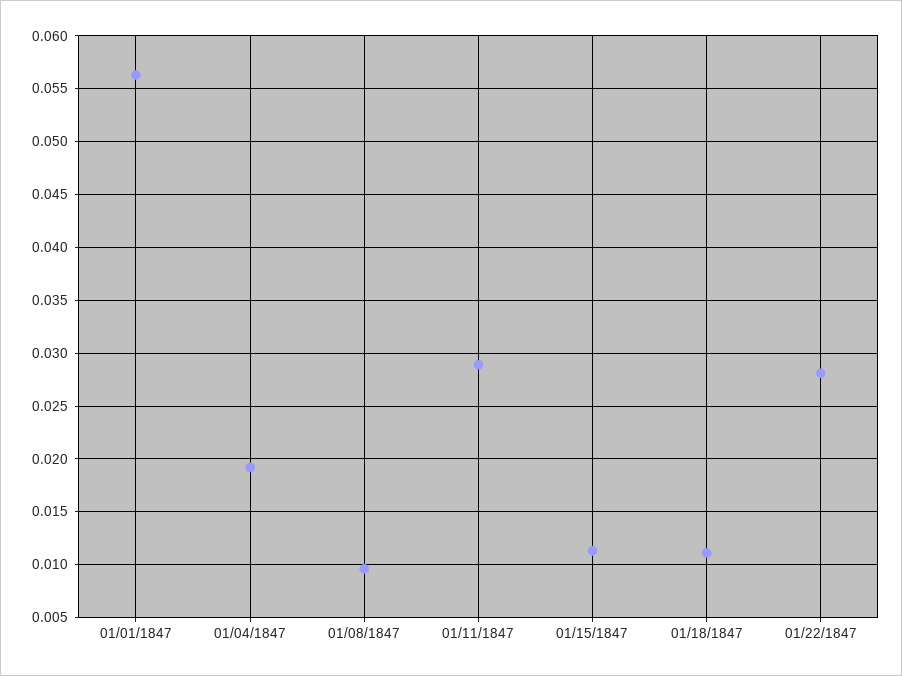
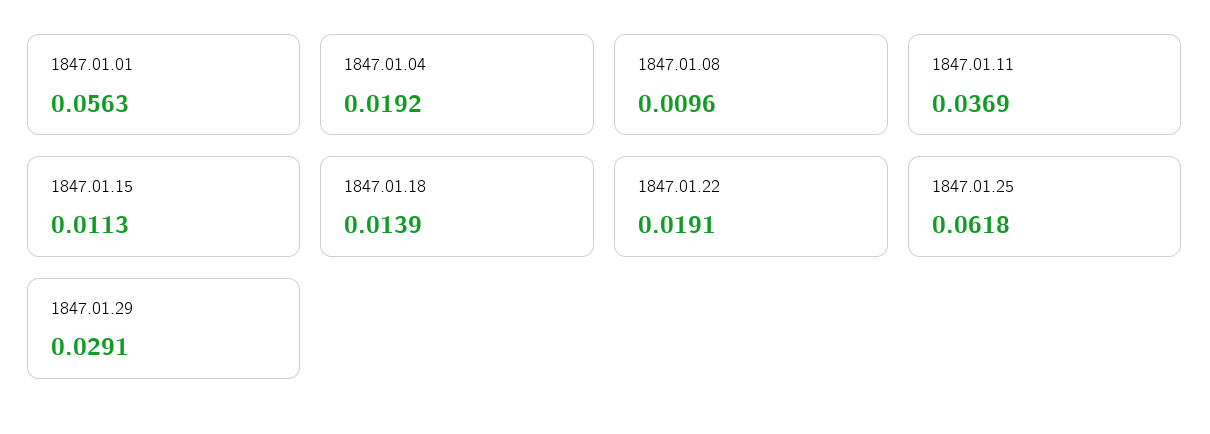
01/11/1847: 0.029 -> 0.0369
01/18/1847: 0.011 -> 0.0139
01/22/1847: 0.028 -> 0.0191
1847.01.25: none -> 0.0618
1847.01.29: none -> 0.0291

